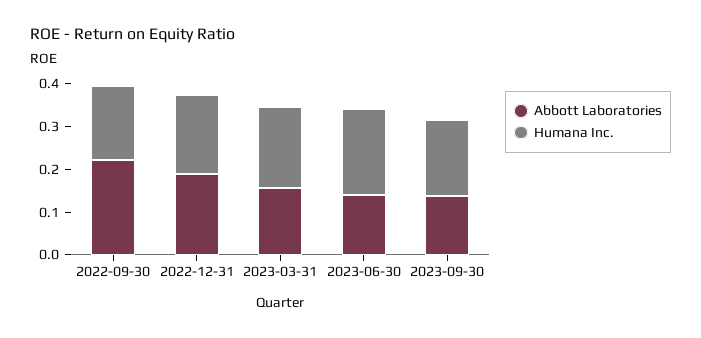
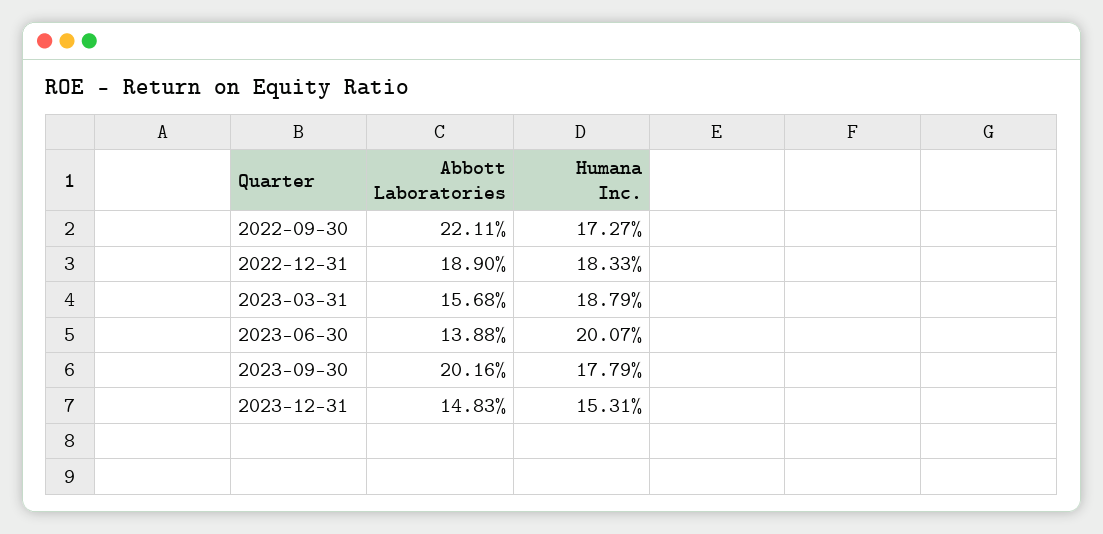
Abbott Laboratories, 2023-09-30: 0.14 -> 0.2016
Abbott Laboratories, 2023-12-31: none -> 0.1483
Humana Inc., 2023-12-31: none -> 0.1531

